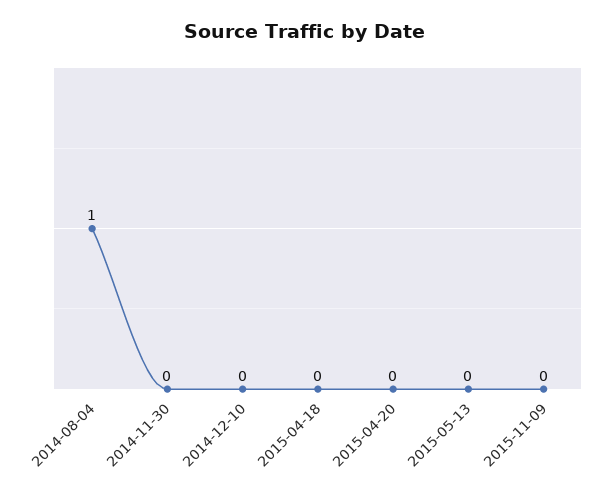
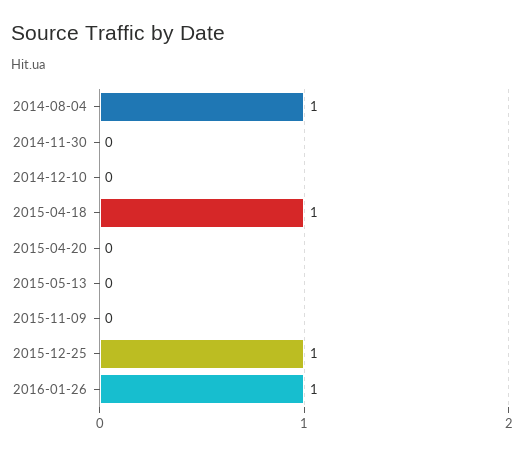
2015-04-18: 0 -> 1
2015-12-25: none -> 1
2016-01-26: none -> 1

